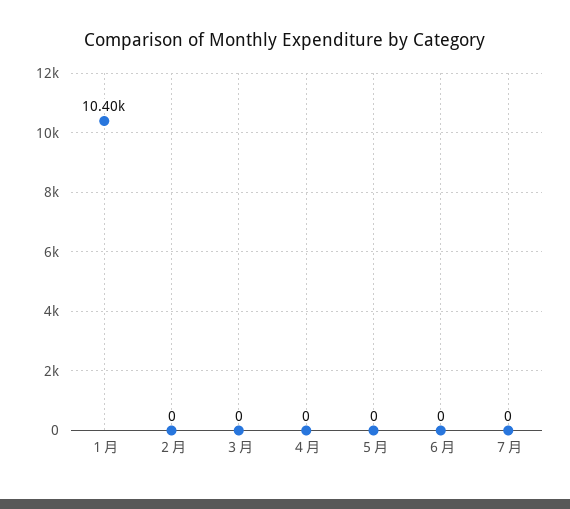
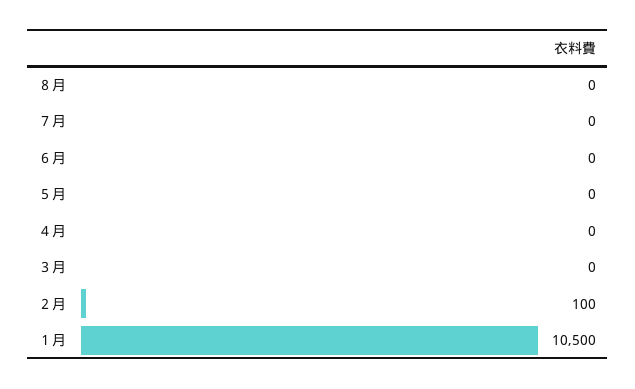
１月: 10400 -> 10500
２月: 0 -> 100
８月: none -> 0

